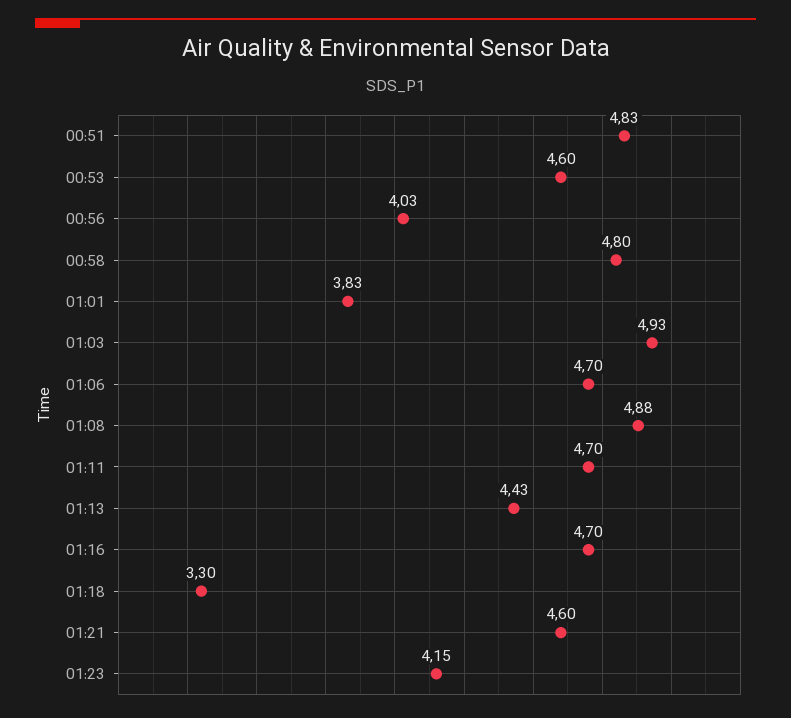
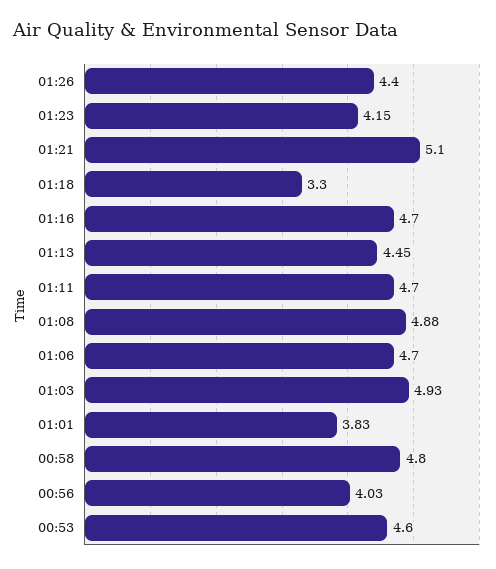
00:51: 4.83 -> none
01:13: 4.43 -> 4.45
01:21: 4.6 -> 5.1
01:26: none -> 4.4

